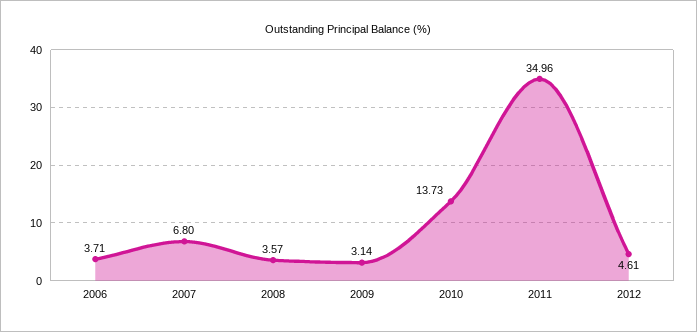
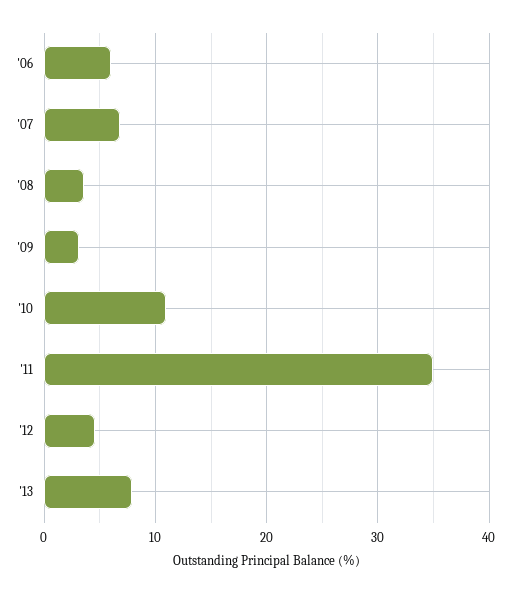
2006: 3.71 -> 6
2010: 13.73 -> 11
'13: none -> 8

